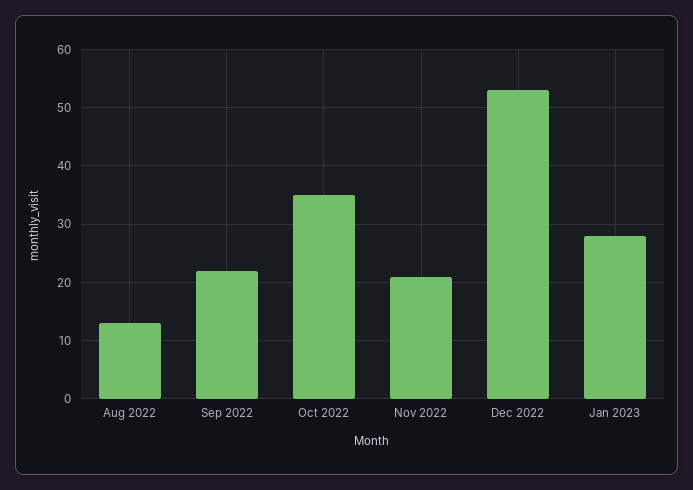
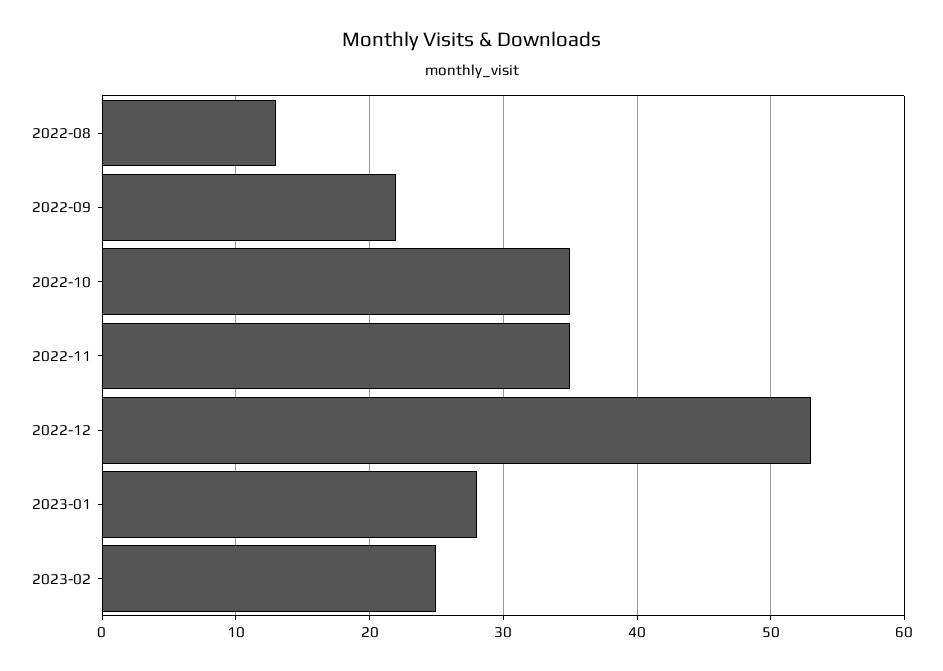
Nov 2022: 20 -> 35
2023-02: none -> 25

